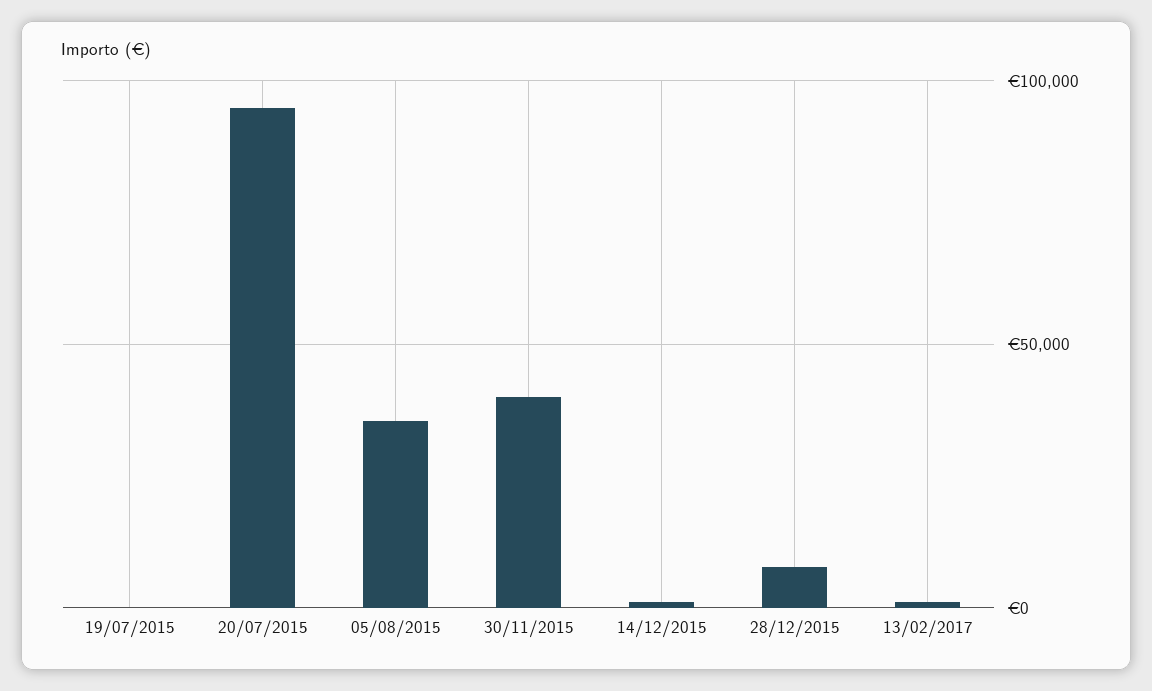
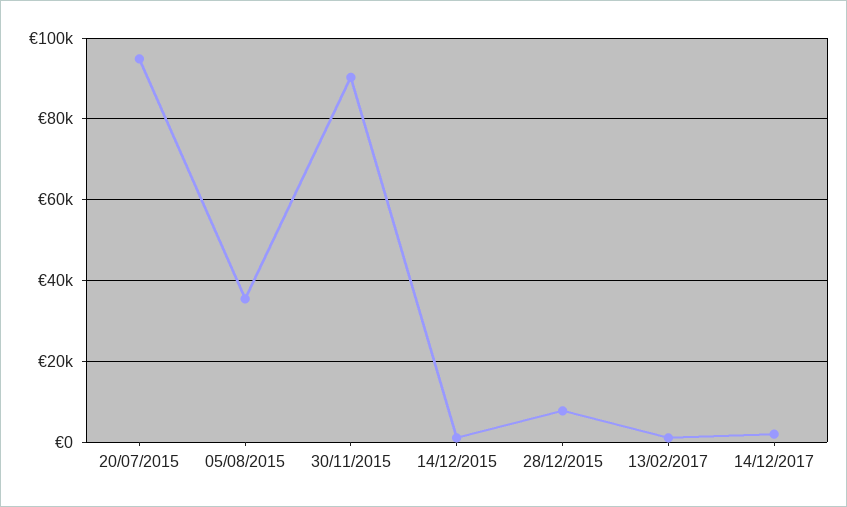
19/07/2015: 0 -> none
30/11/2015: 40000 -> 90000
14/12/2017: none -> 2000

